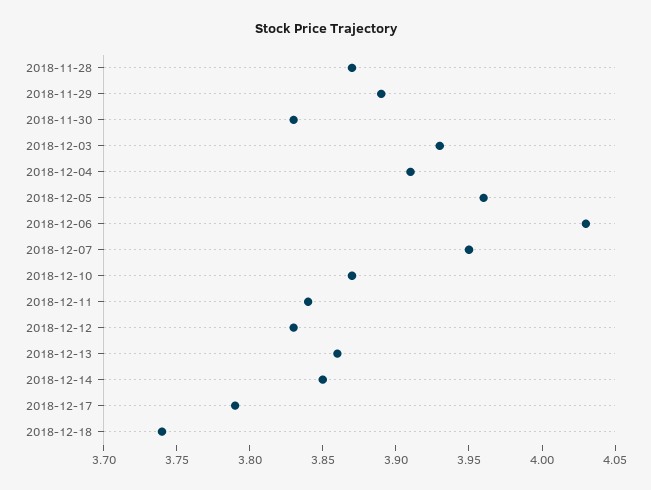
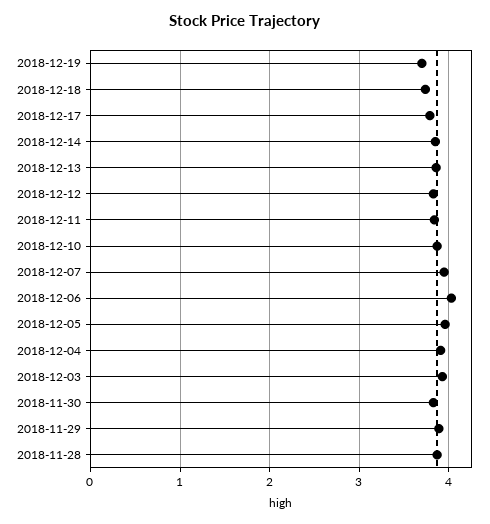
2018-12-19: none -> 3.7

